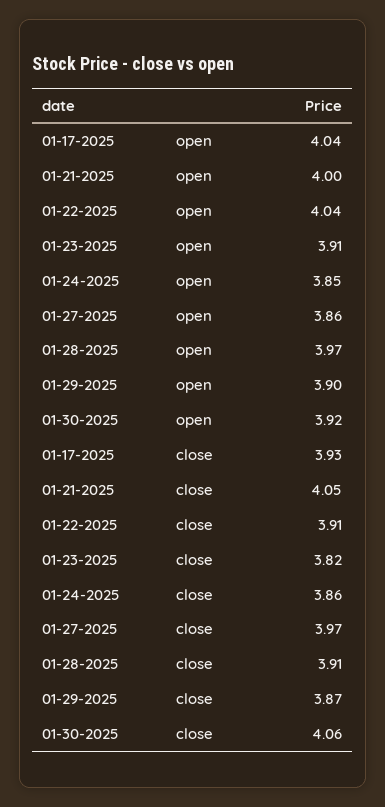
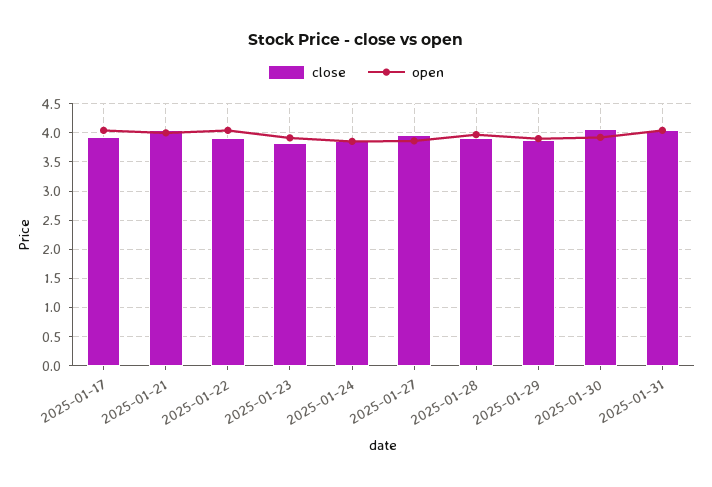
close, 2025-01-31: none -> 4
open, 2025-01-31: none -> 4

